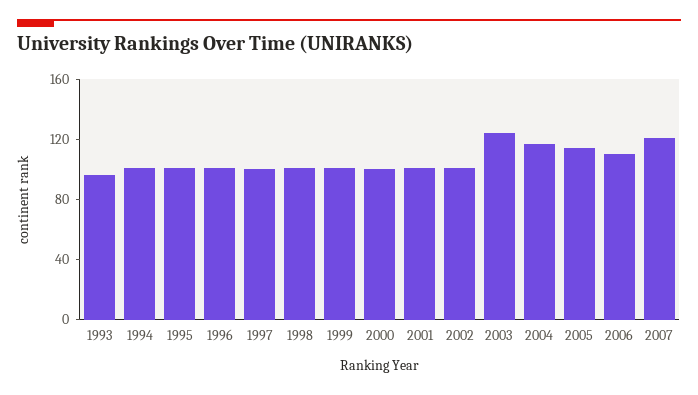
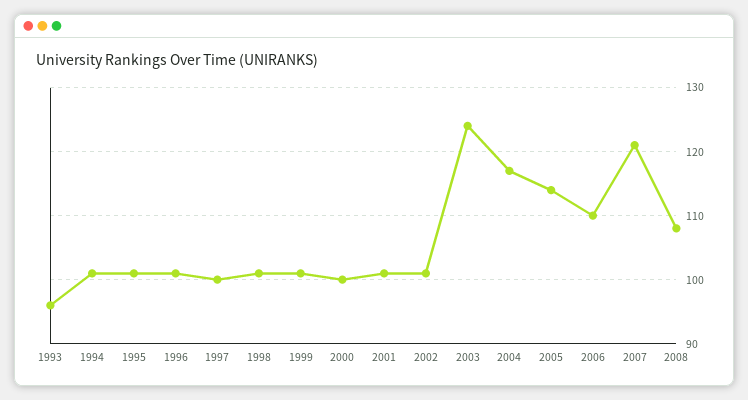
2008: none -> 108

